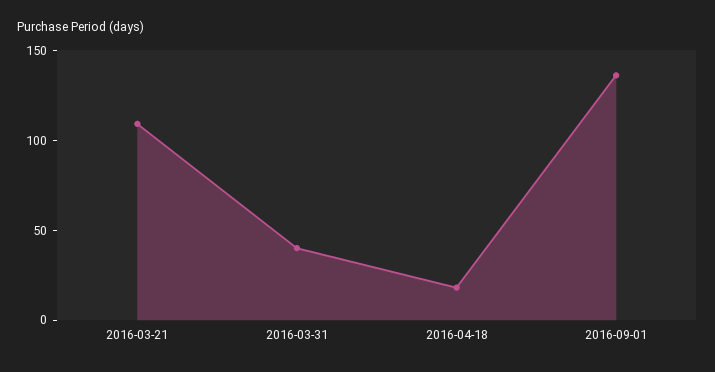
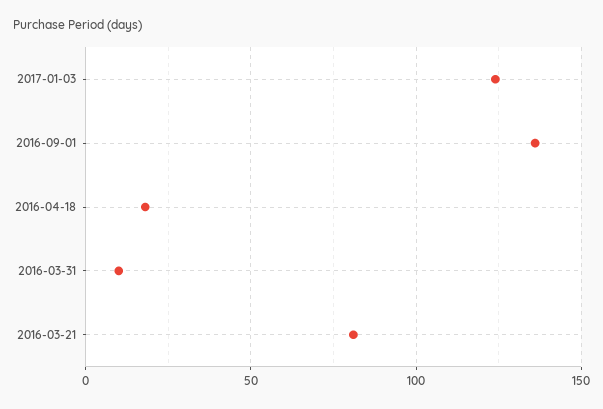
2016-03-21: 110 -> 80
2016-03-31: 40 -> 10
2017-01-03: none -> 125

